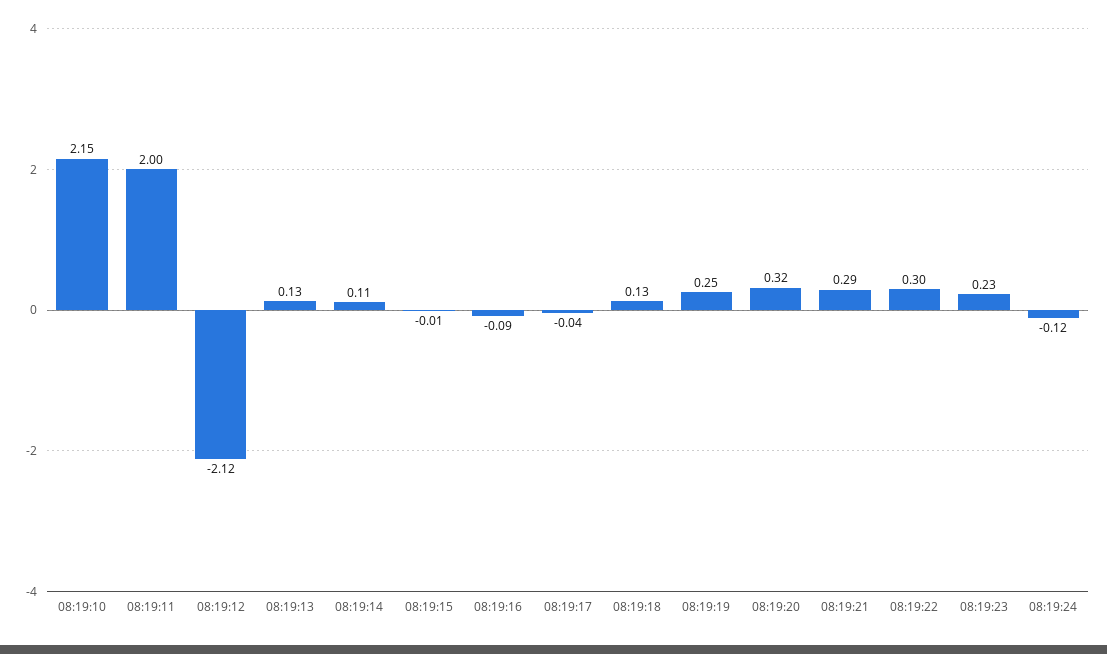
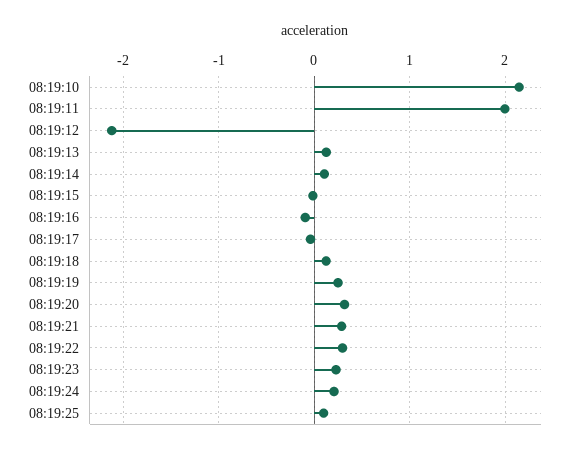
08:19:24: -0.12 -> 0.2
08:19:25: none -> 0.1

